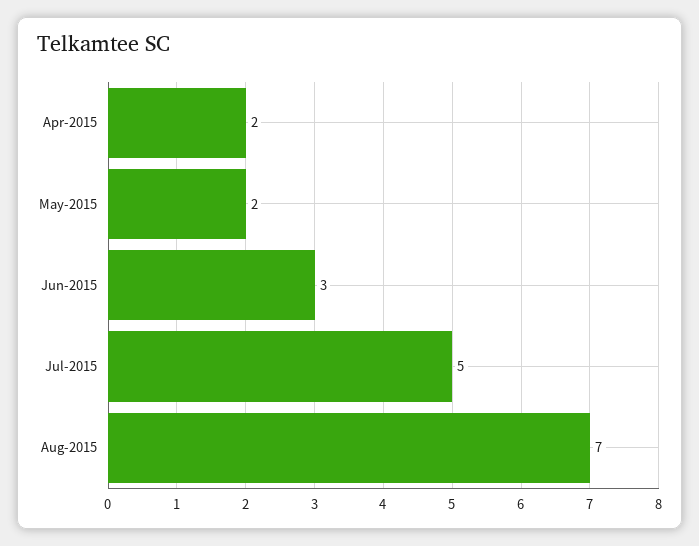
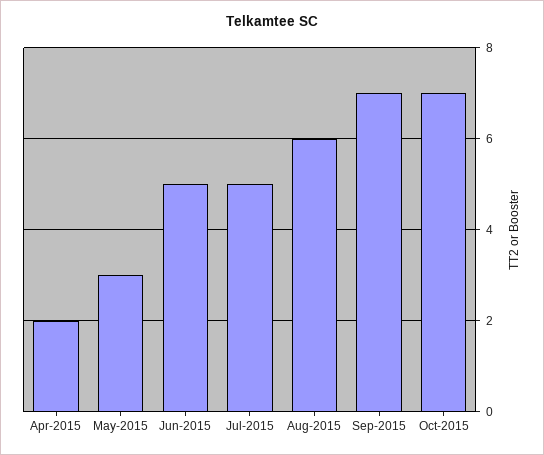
May-2015: 2 -> 3
Jun-2015: 3 -> 5
Aug-2015: 7 -> 6
Sep-2015: none -> 7
Oct-2015: none -> 7

